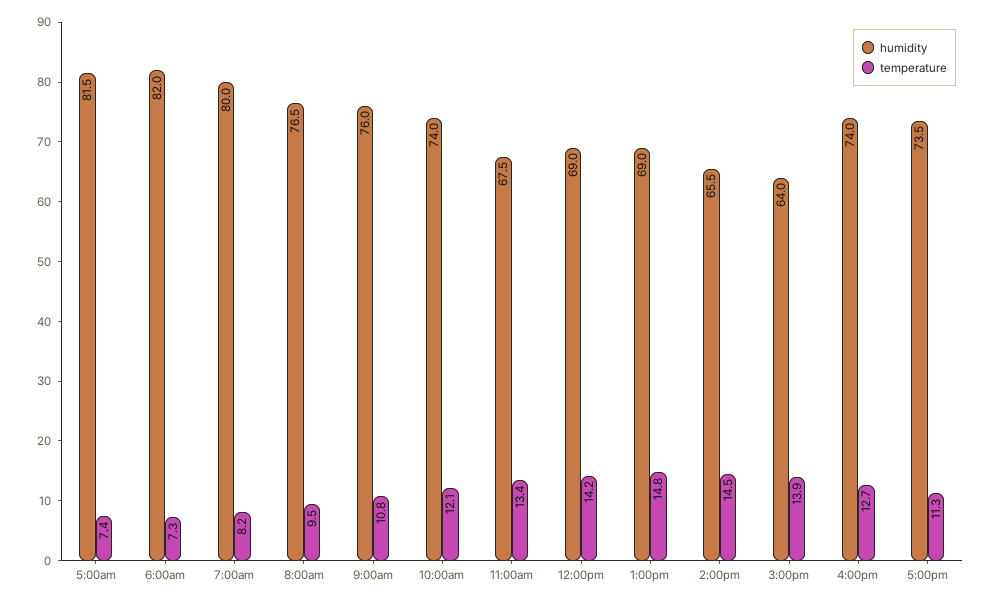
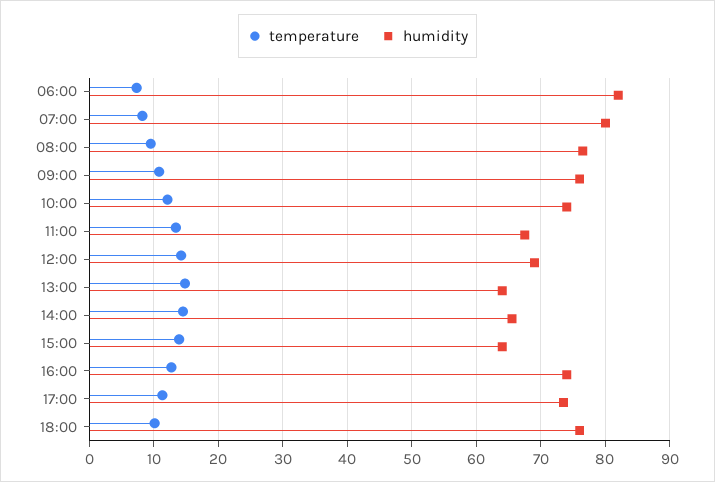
humidity, 5:00am: 81.5 -> none
temperature, 5:00am: 7.4 -> none
humidity, 1:00pm: 69 -> 64
temperature, 18:00: none -> 10
humidity, 18:00: none -> 76

